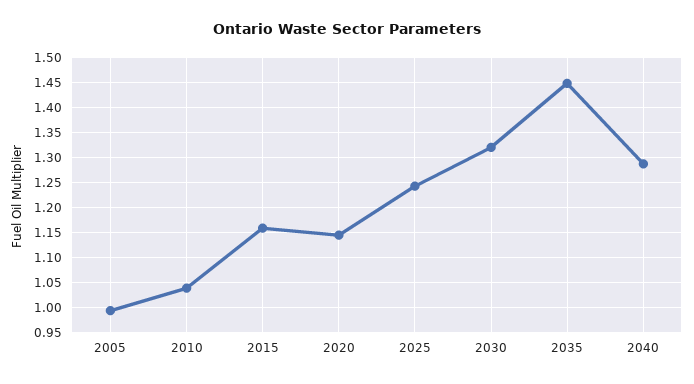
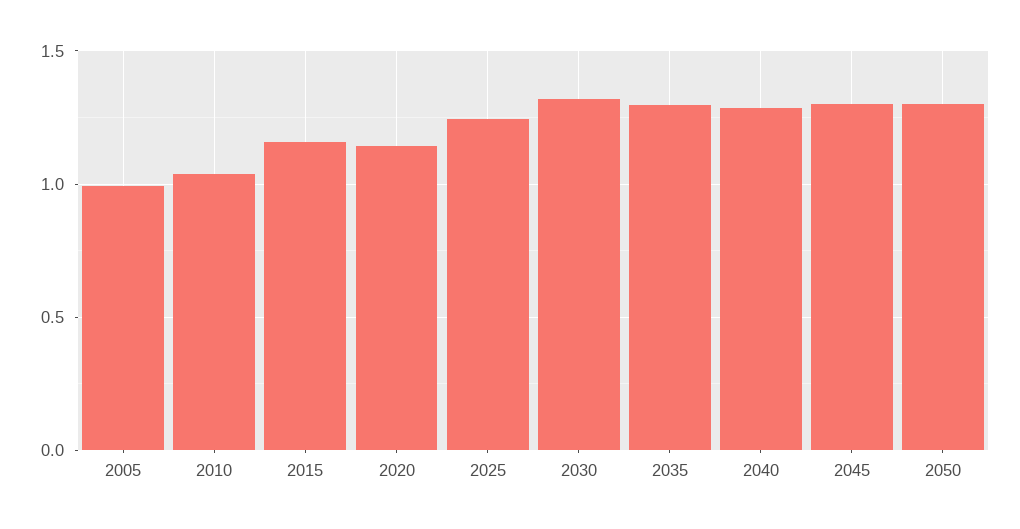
2035: 1.45 -> 1.3
2045: none -> 1.3
2050: none -> 1.3

